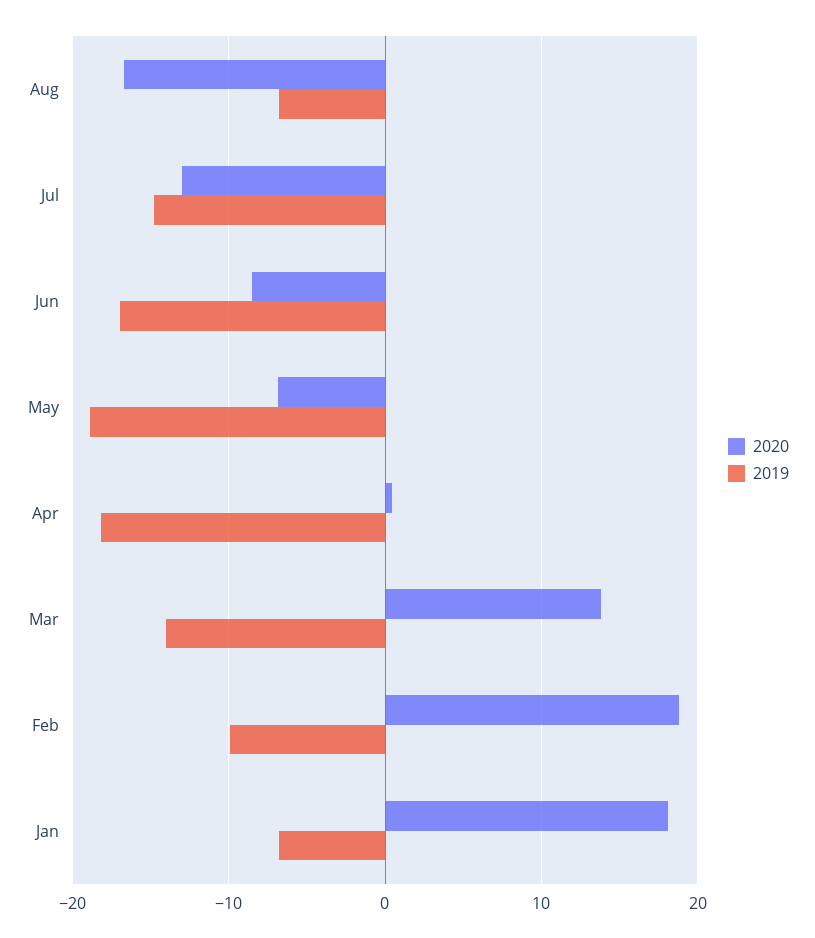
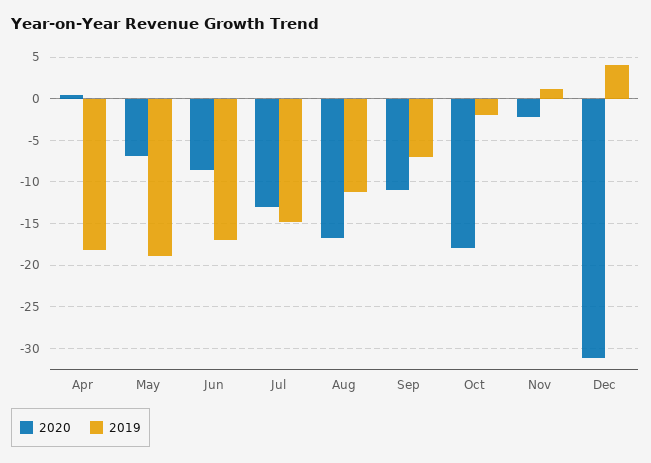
2019, Aug: -7 -> -11
2020, Mar: 14 -> none
2019, Mar: -14 -> none
2020, Feb: 19 -> none
2019, Feb: -10 -> none
2020, Jan: 18 -> none
2019, Jan: -7 -> none
2020, Sep: none -> -11
2019, Sep: none -> -7
2020, Oct: none -> -18
2019, Oct: none -> -2
2020, Nov: none -> -2
2019, Nov: none -> 1
2020, Dec: none -> -31
2019, Dec: none -> 4

